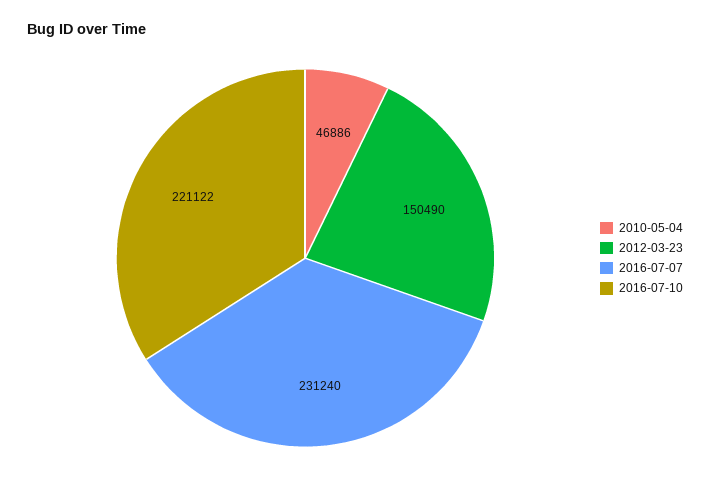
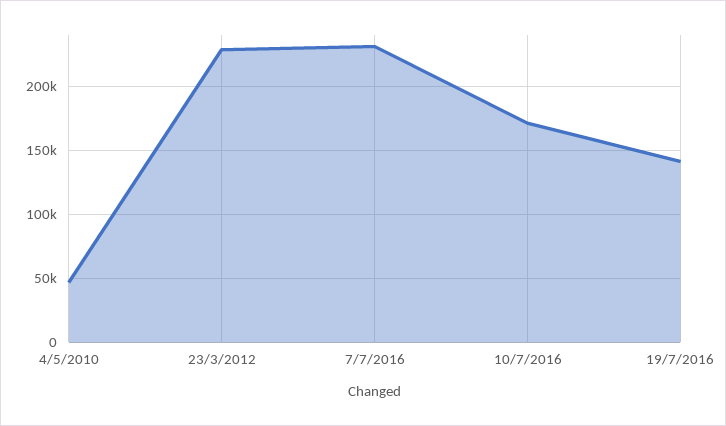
2012-03-23: 150490 -> 230000
2016-07-10: 221122 -> 170000
19/7/2016: none -> 140000

